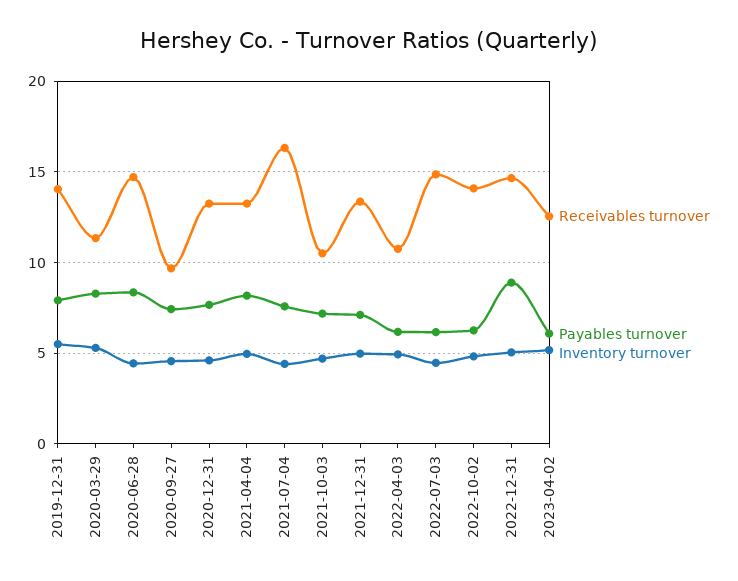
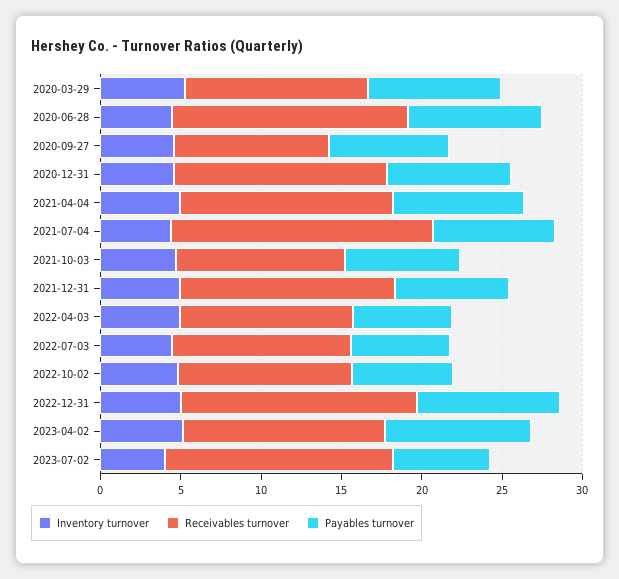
Receivables turnover, 2019-12-31: 14 -> none
Payables turnover, 2019-12-31: 8 -> none
Inventory turnover, 2019-12-31: 5.5 -> none
Receivables turnover, 2022-07-03: 15 -> 11
Receivables turnover, 2022-10-02: 14 -> 11
Payables turnover, 2023-04-02: 6 -> 9
Inventory turnover, 2023-07-02: none -> 4
Receivables turnover, 2023-07-02: none -> 14
Payables turnover, 2023-07-02: none -> 6

